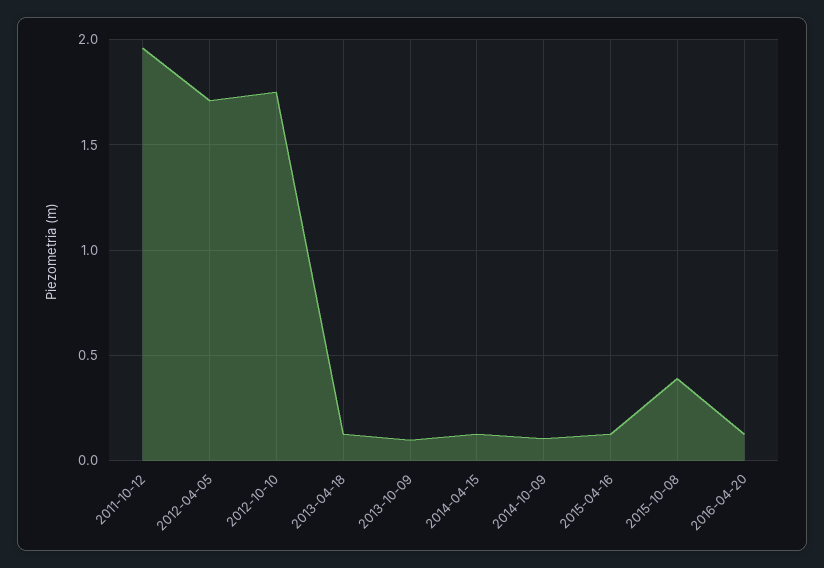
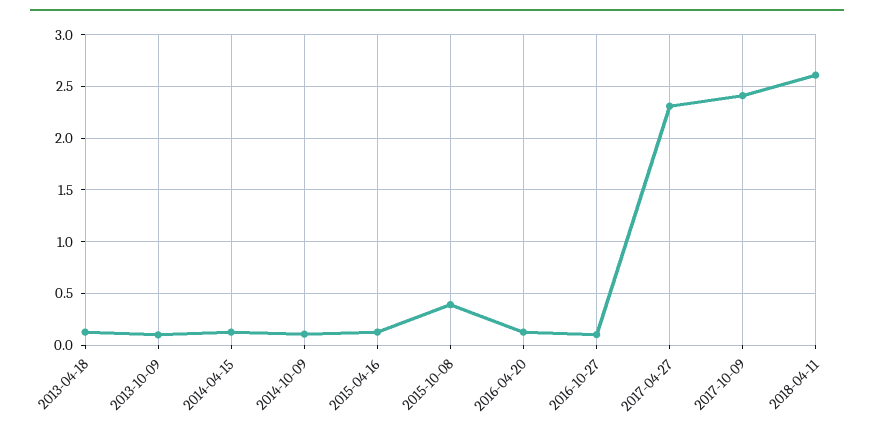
2011-10-12: 1.95 -> none
2012-04-05: 1.7 -> none
2012-10-10: 1.75 -> none
2016-10-27: none -> 0.1
2017-04-27: none -> 2.3
2017-10-09: none -> 2.4
2018-04-11: none -> 2.6

